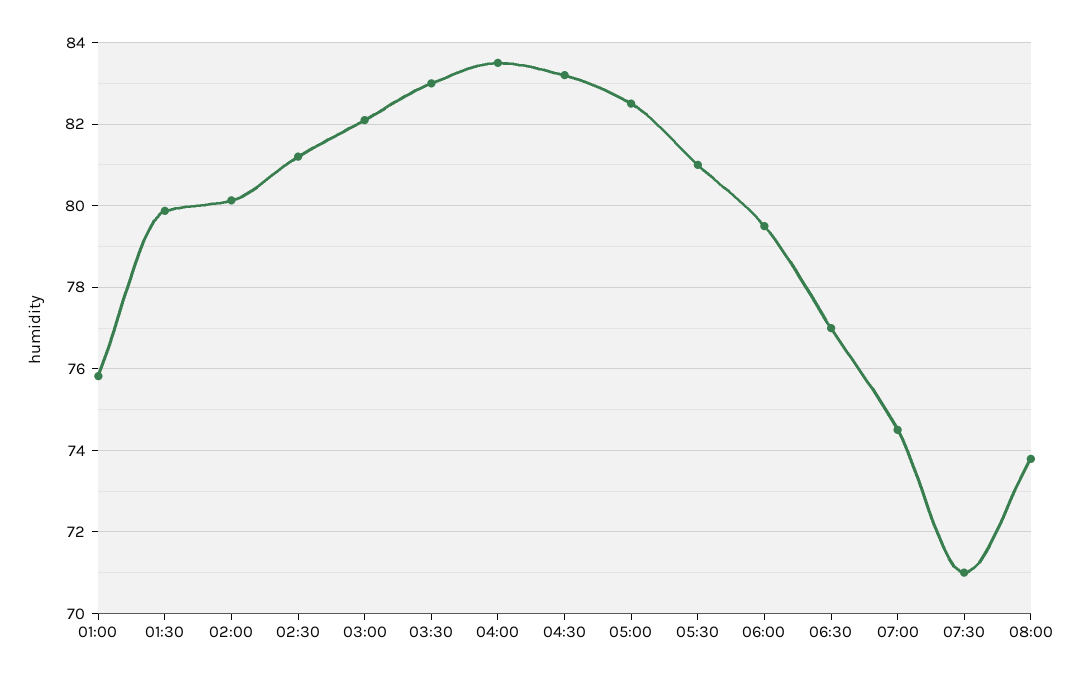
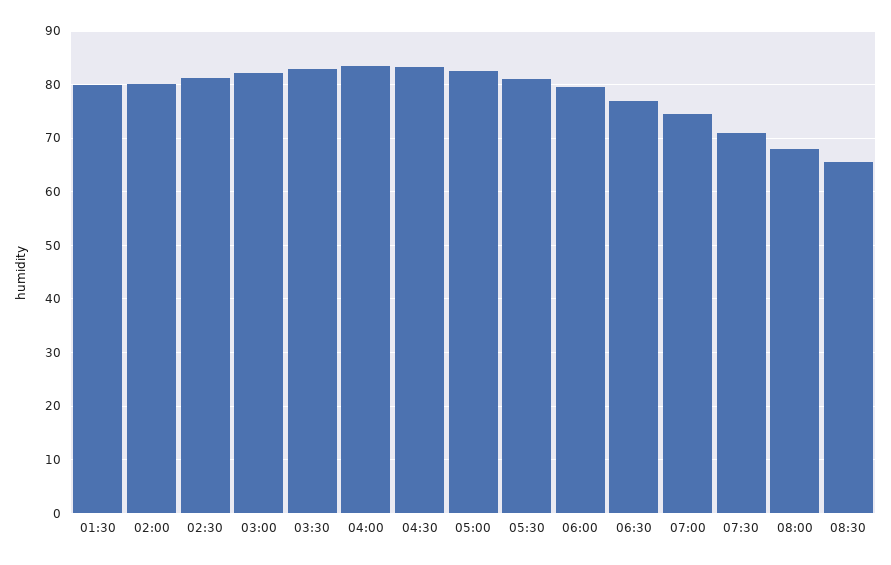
01:00: 75.8 -> none
08:00: 73.8 -> 68
08:30: none -> 66

